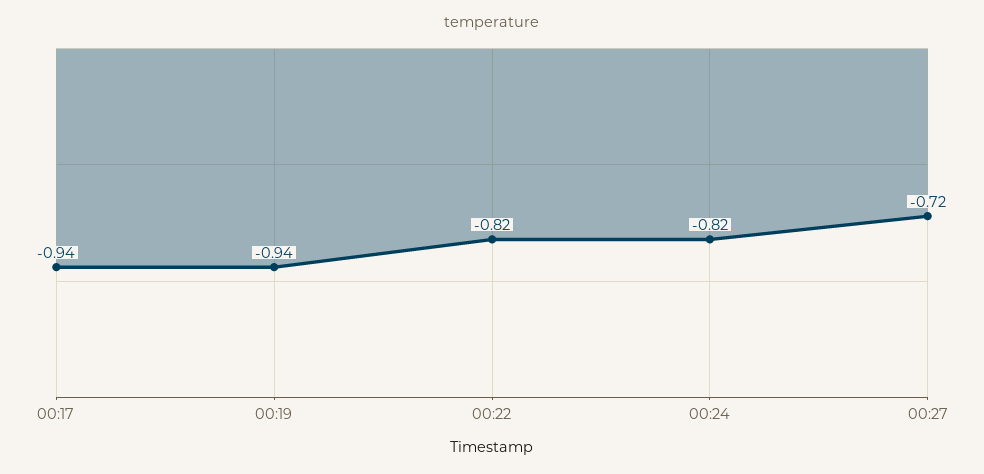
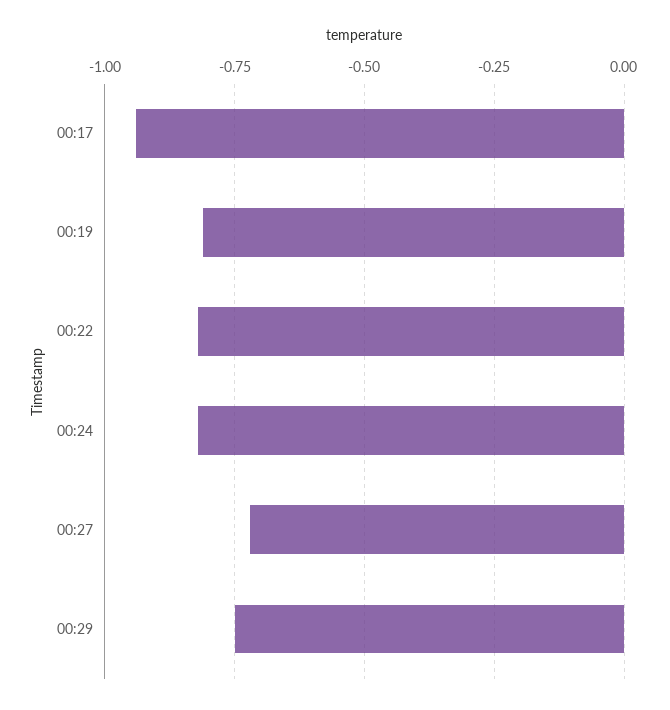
00:19: -0.94 -> -0.8
00:29: none -> -0.75

